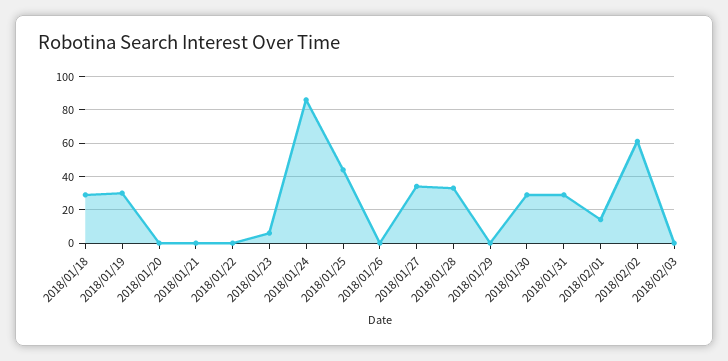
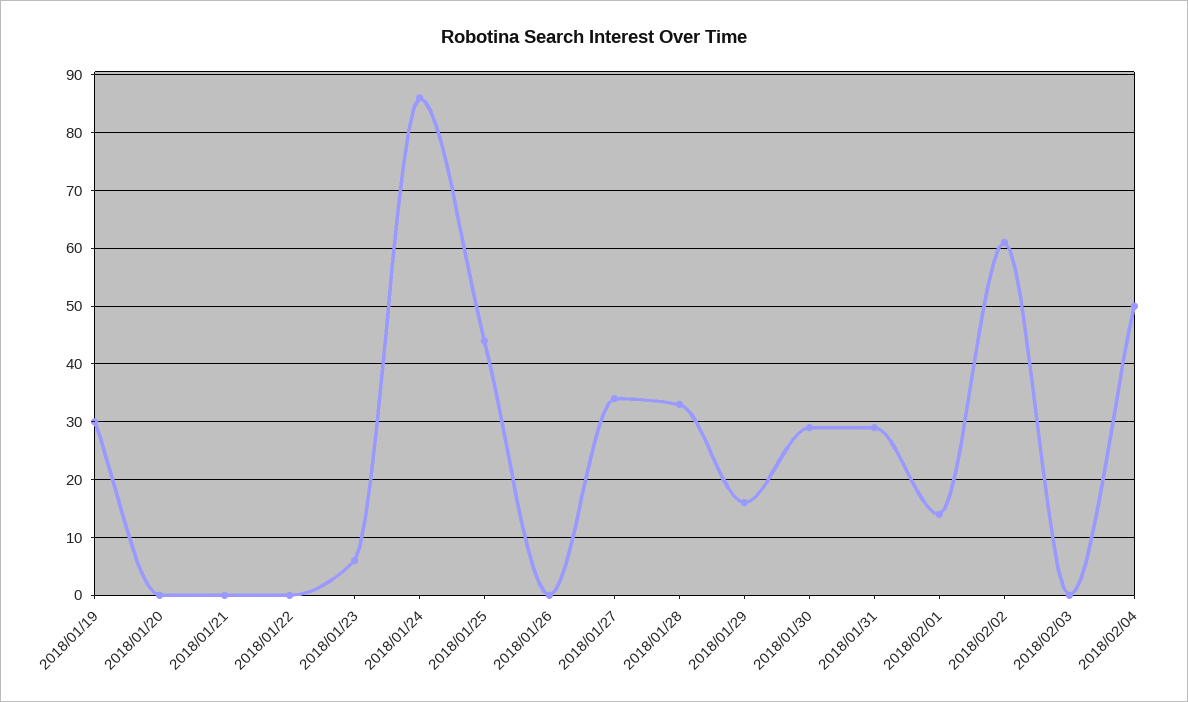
2018/01/18: 30 -> none
2018/01/29: 0 -> 15
2018/02/04: none -> 50

